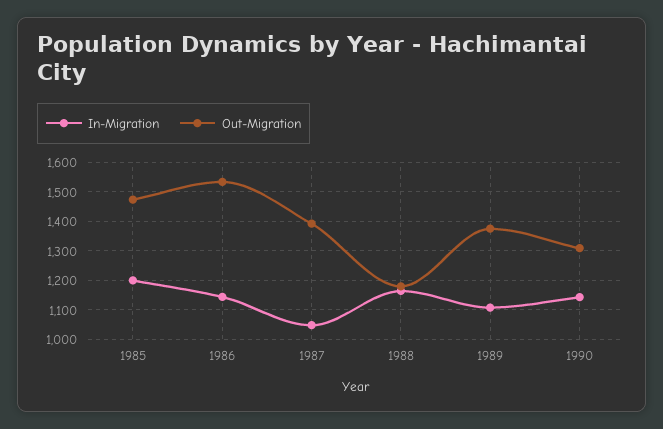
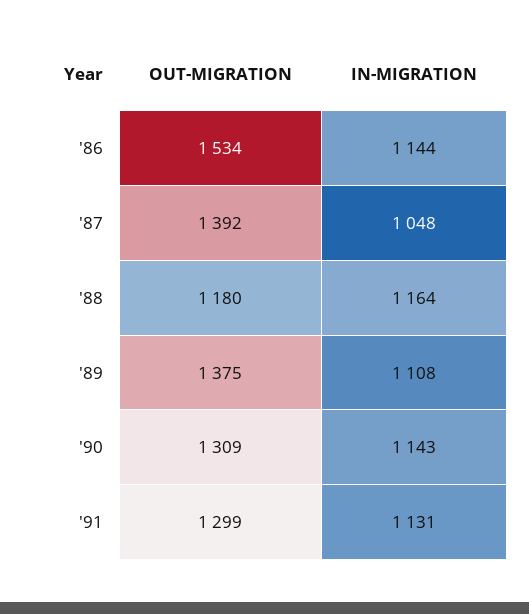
In-Migration, 1985: 1200 -> none
Out-Migration, 1985: 1475 -> none
Out-Migration, '91: none -> 1299
In-Migration, '91: none -> 1131

